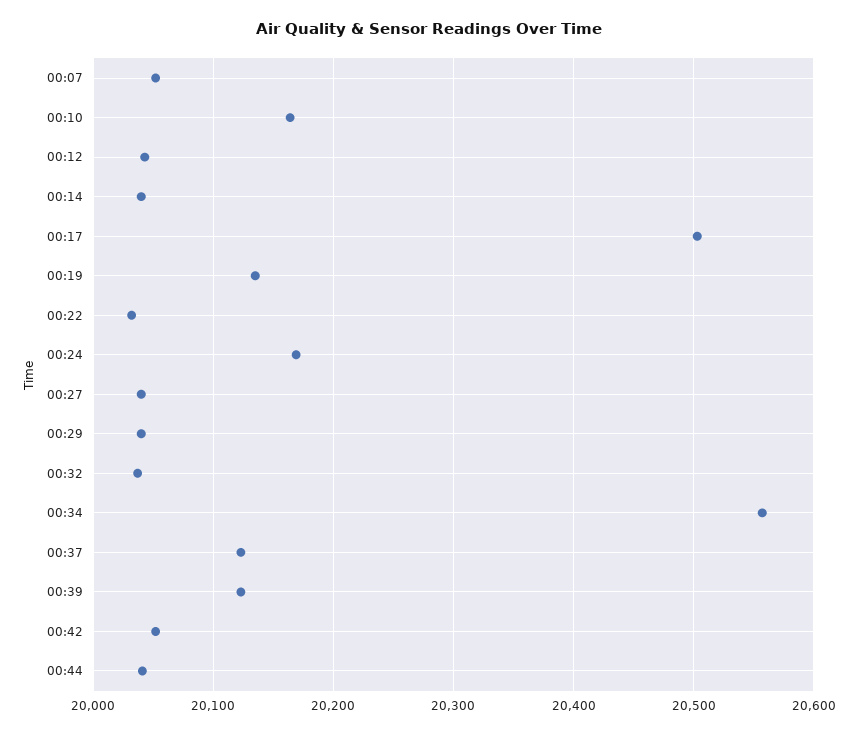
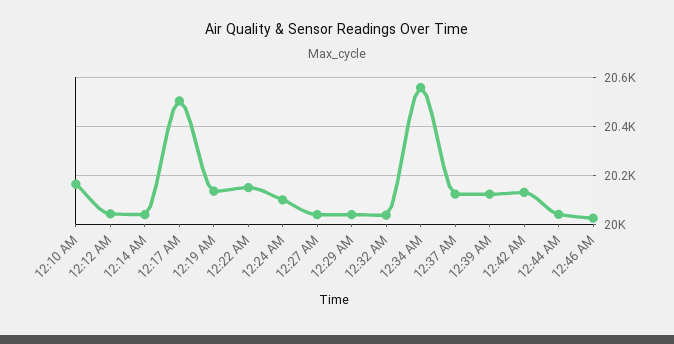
00:07: 20050 -> none
00:22: 20030 -> 20150
00:24: 20170 -> 20100
00:42: 20050 -> 20125
12:46 AM: none -> 20025

